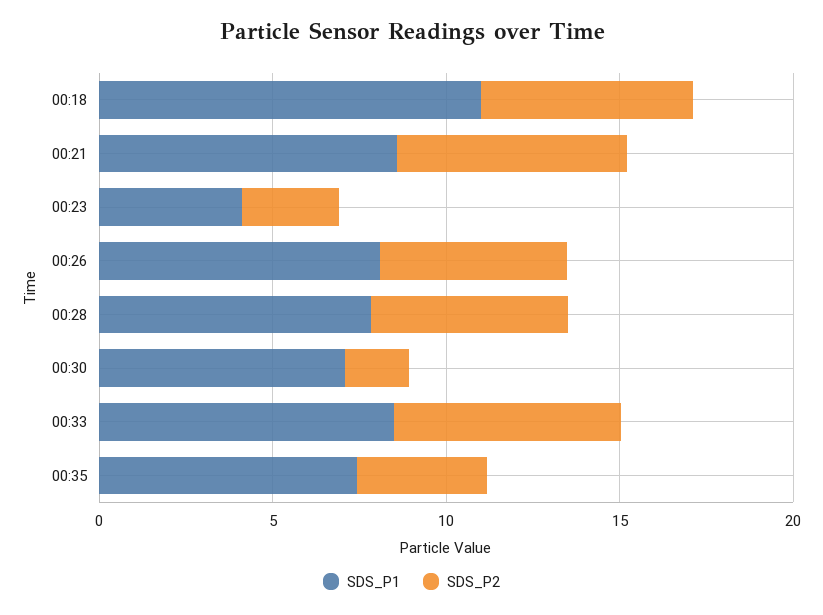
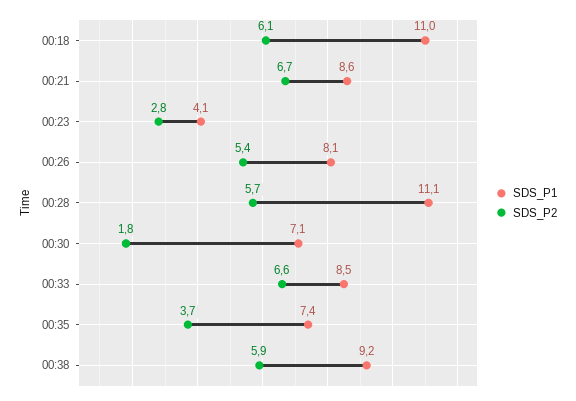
SDS_P1, 00:28: 8 -> 11.1
SDS_P1, 00:38: none -> 9.2
SDS_P2, 00:38: none -> 5.9

